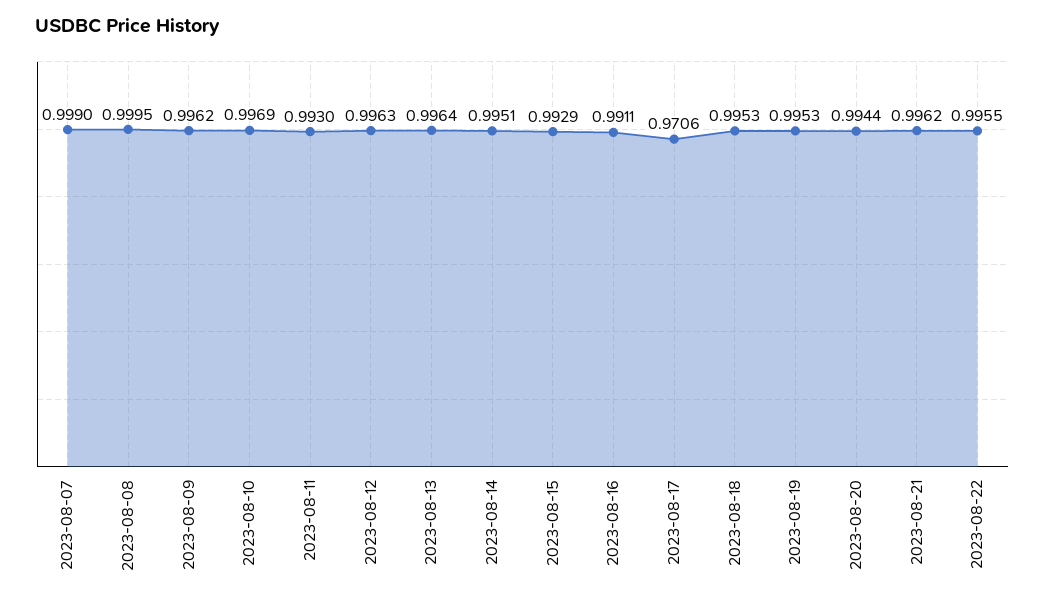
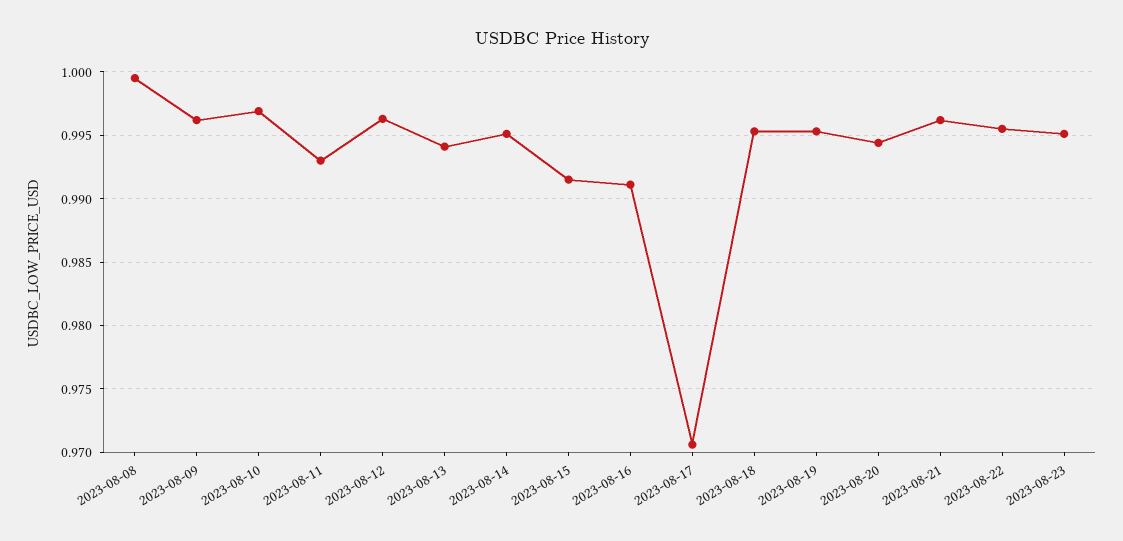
2023-08-07: 0.999 -> none
2023-08-13: 0.9964 -> 0.994
2023-08-15: 0.9929 -> 0.9915
2023-08-23: none -> 0.995

